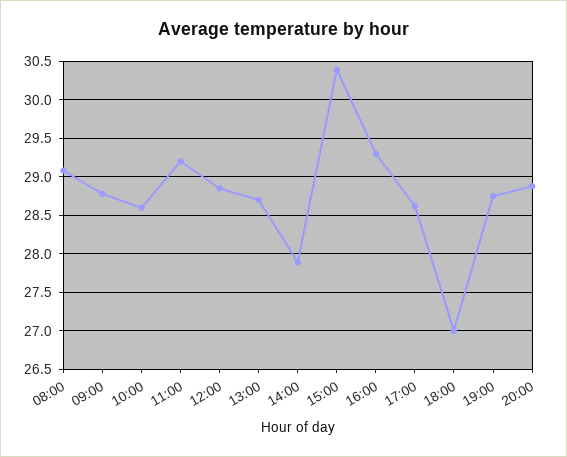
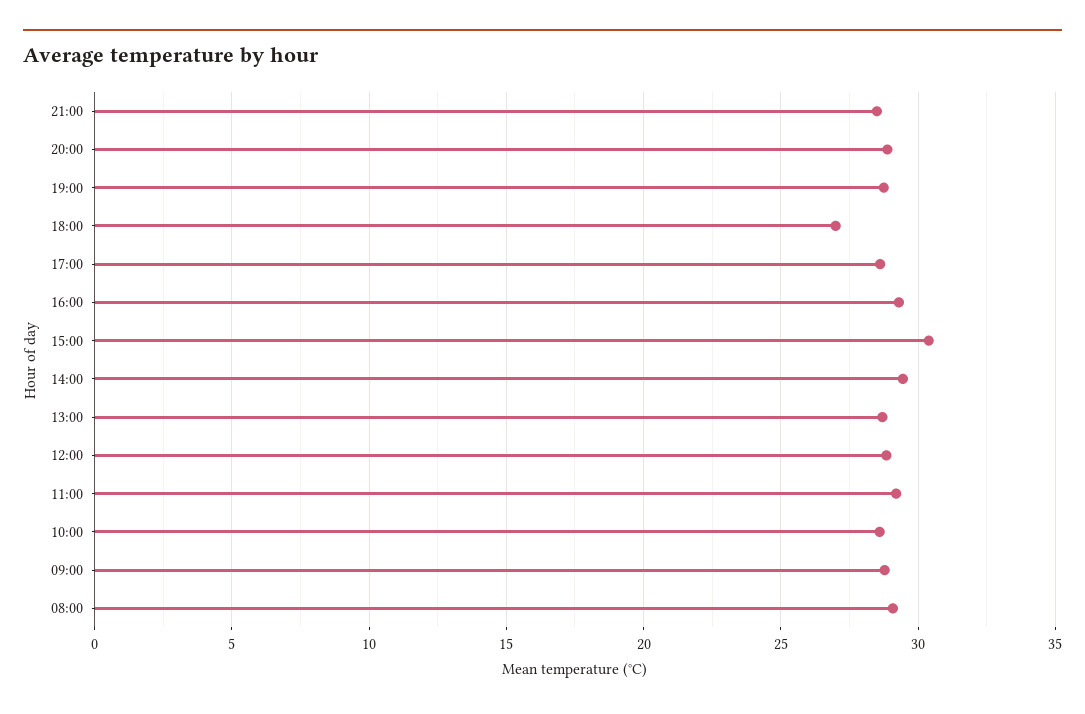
14:00: 27.9 -> 29.5
21:00: none -> 28.5

